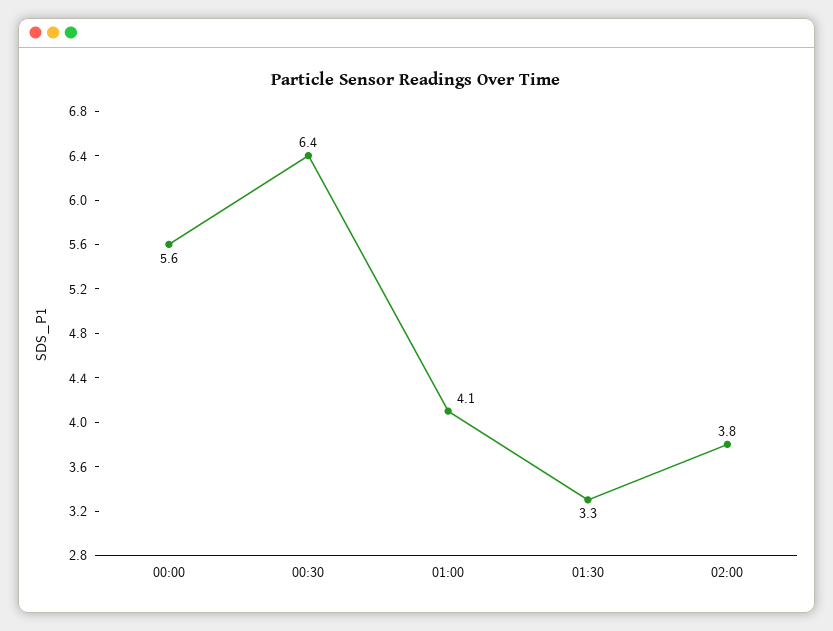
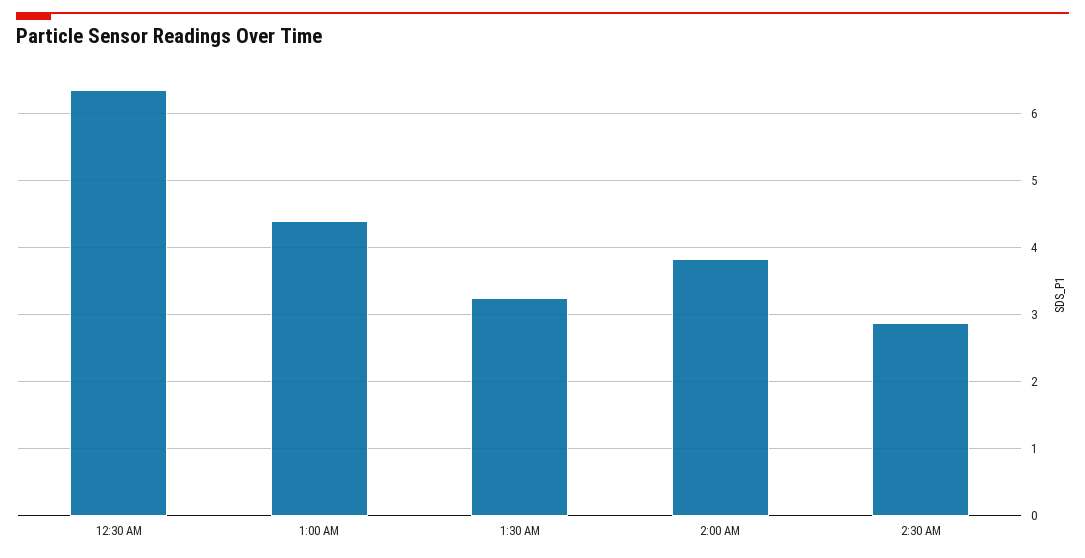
00:00: 5.6 -> none
01:00: 4.1 -> 4.4
2:30 AM: none -> 2.9

